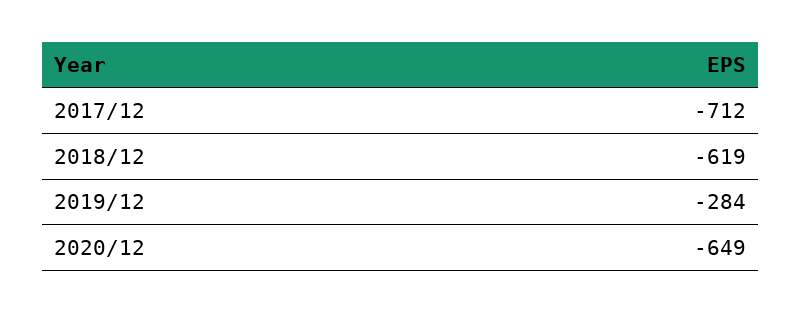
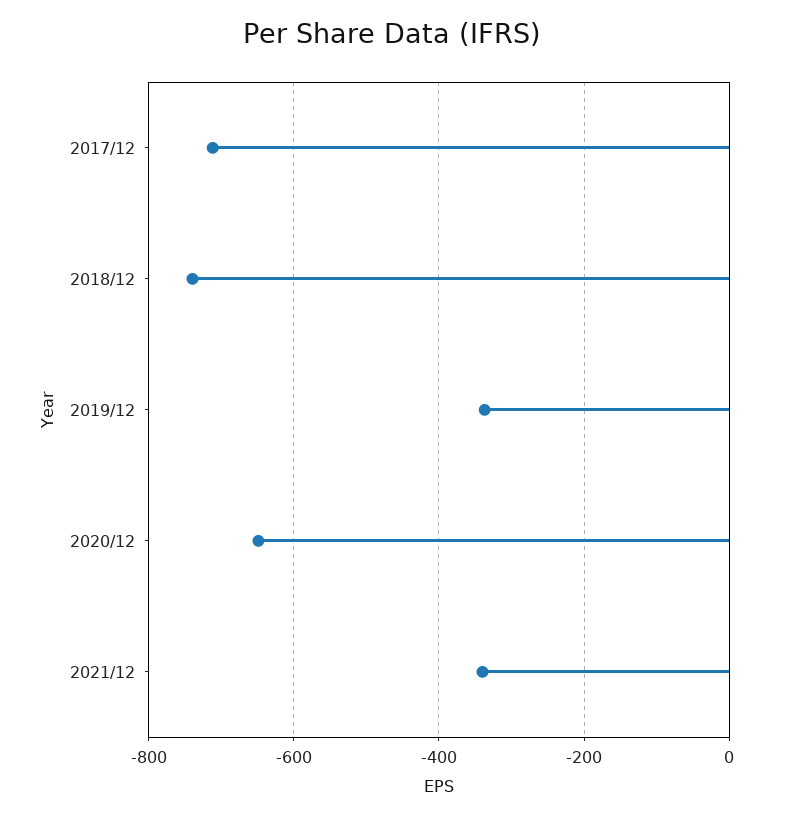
2018/12: -619 -> -740
2019/12: -284 -> -340
2021/12: none -> -340

